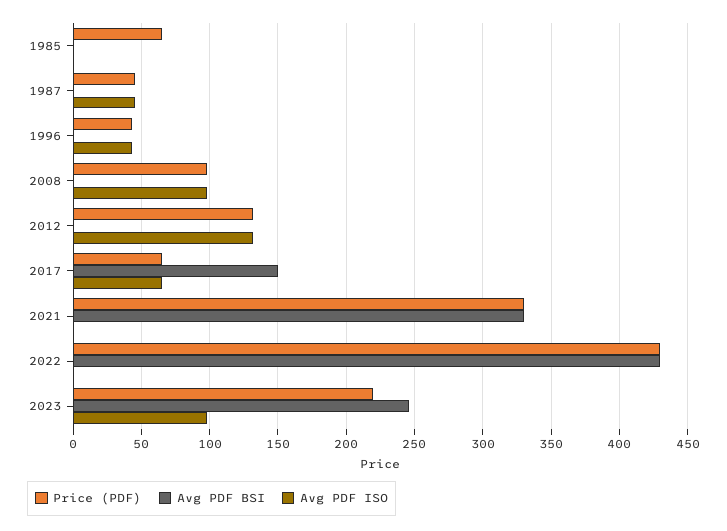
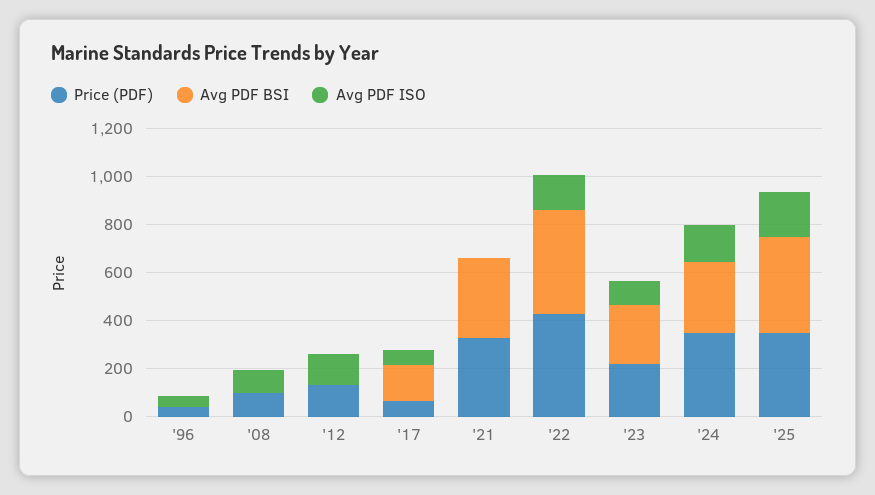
Price (PDF), 1985: 65 -> none
Avg PDF BSI, 1985: 0 -> none
Avg PDF ISO, 1985: 0 -> none
Price (PDF), 1987: 45 -> none
Avg PDF BSI, 1987: 0 -> none
Avg PDF ISO, 1987: 45 -> none
Avg PDF ISO, 2022: 0 -> 150
Price (PDF), '24: none -> 350
Avg PDF BSI, '24: none -> 300
Avg PDF ISO, '24: none -> 150
Price (PDF), '25: none -> 350
Avg PDF BSI, '25: none -> 400
Avg PDF ISO, '25: none -> 200

